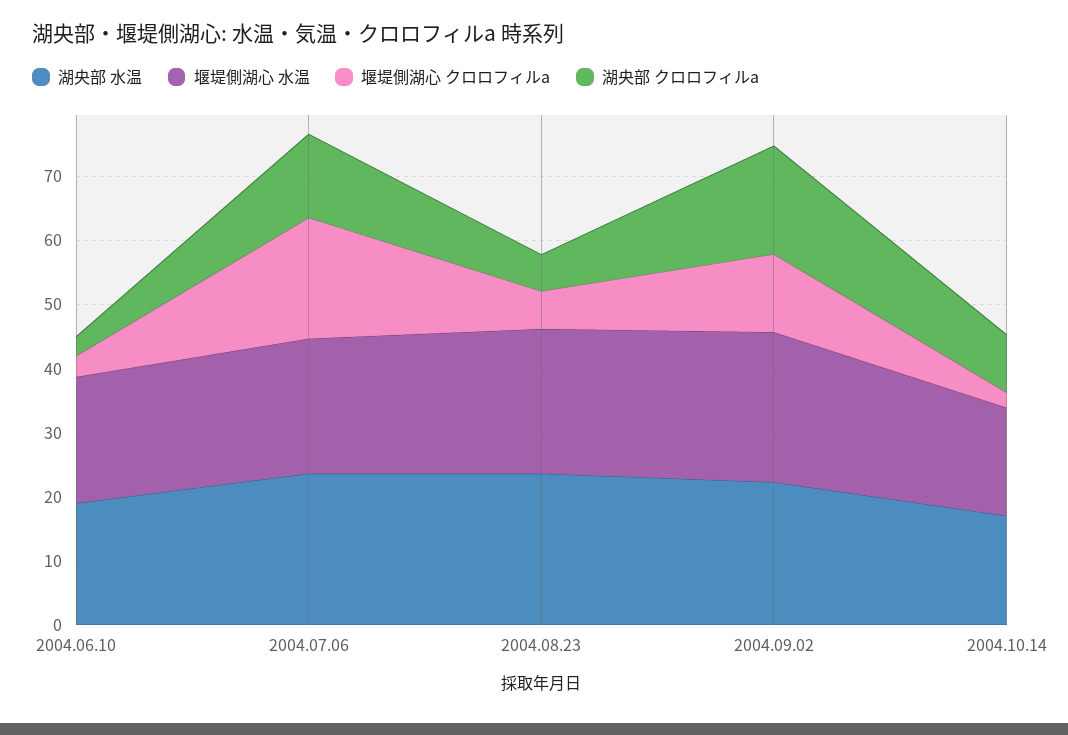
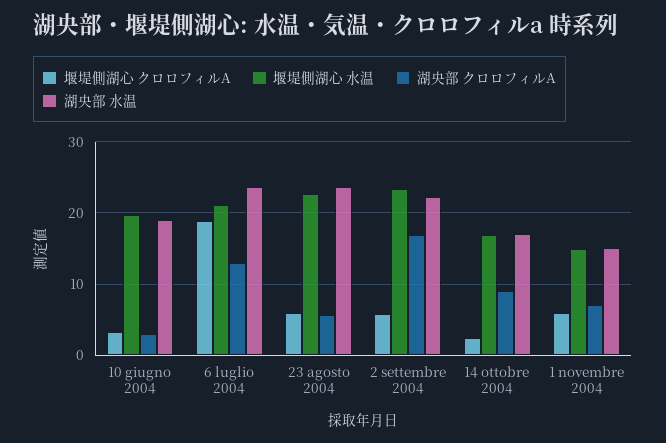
堰堤側湖心 クロロフィルa, 2004.09.02: 12 -> 6
堰堤側湖心 クロロフィルa, 1 novembre 2004: none -> 6
堰堤側湖心 水温, 1 novembre 2004: none -> 15
湖央部 クロロフィルa, 1 novembre 2004: none -> 7
湖央部 水温, 1 novembre 2004: none -> 15

